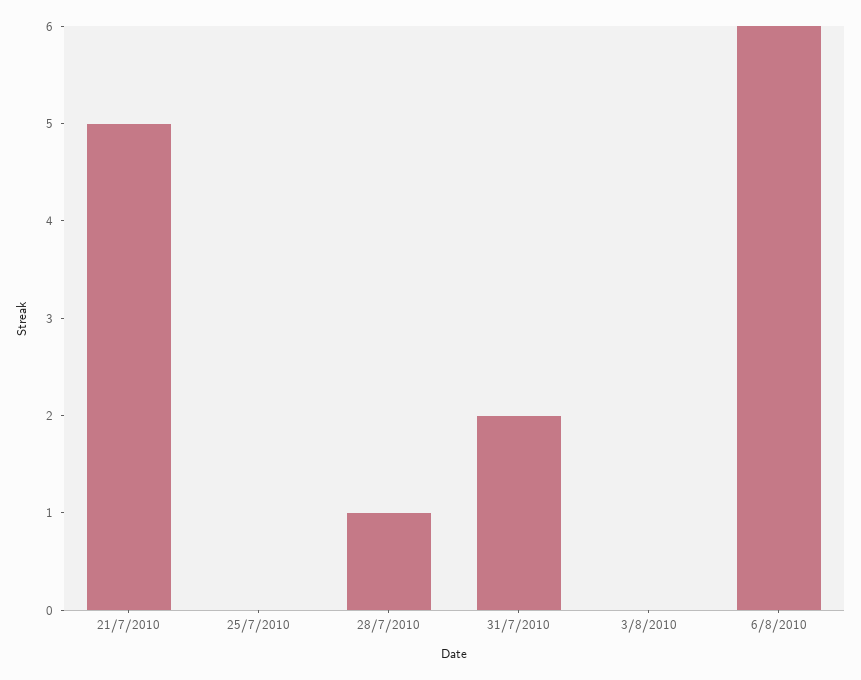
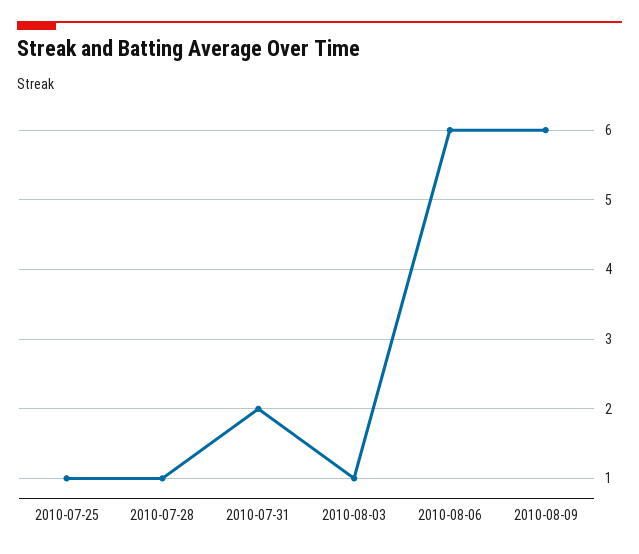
21/7/2010: 5 -> none
25/7/2010: 0 -> 1
3/8/2010: 0 -> 1
2010-08-09: none -> 6

